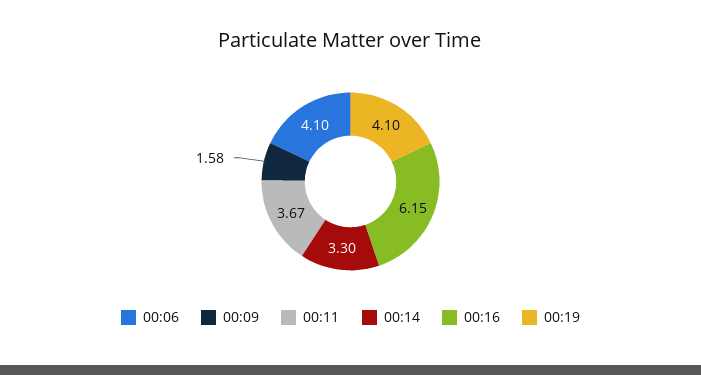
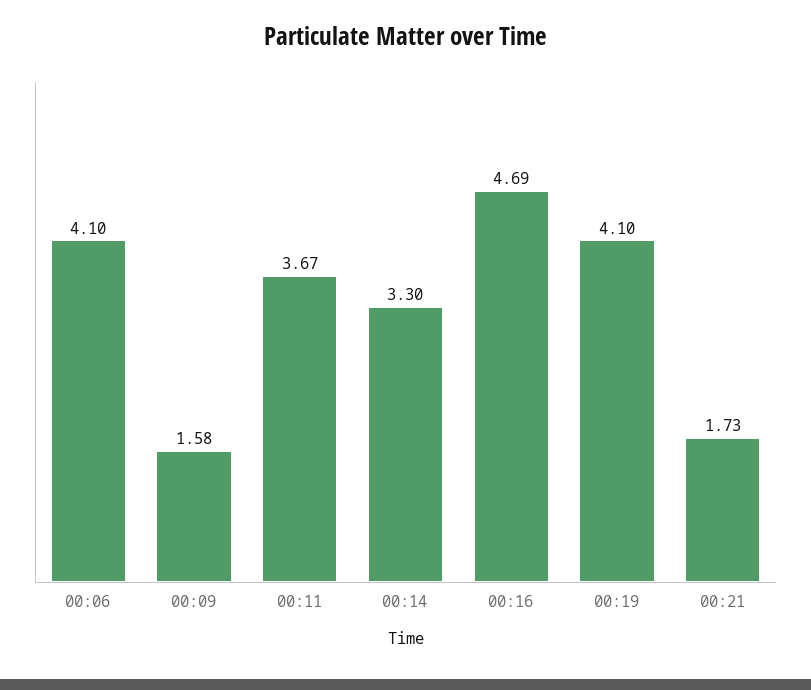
00:16: 6.15 -> 4.69
00:21: none -> 1.73

